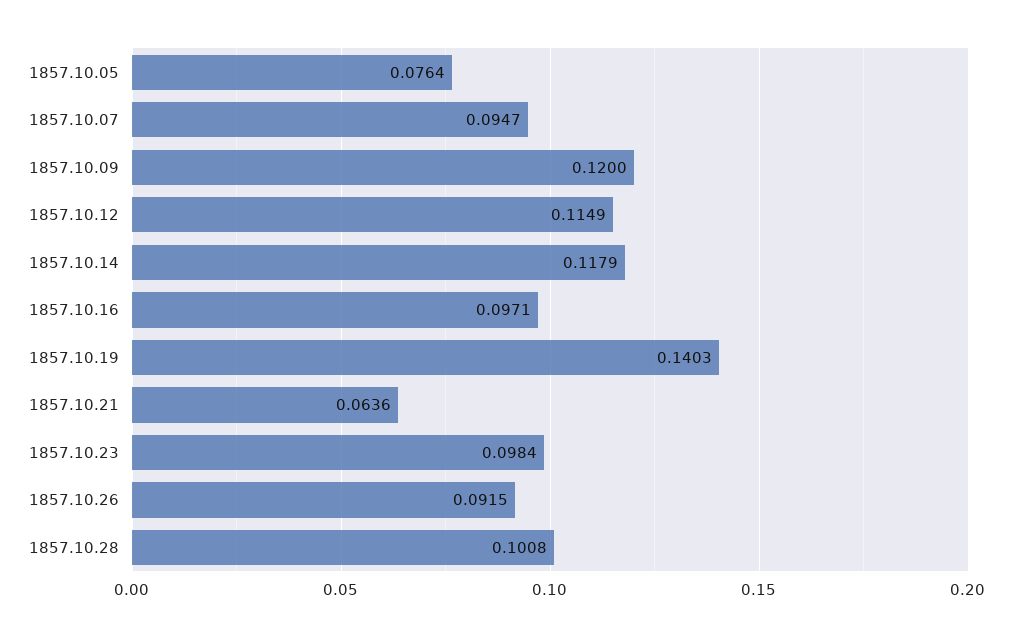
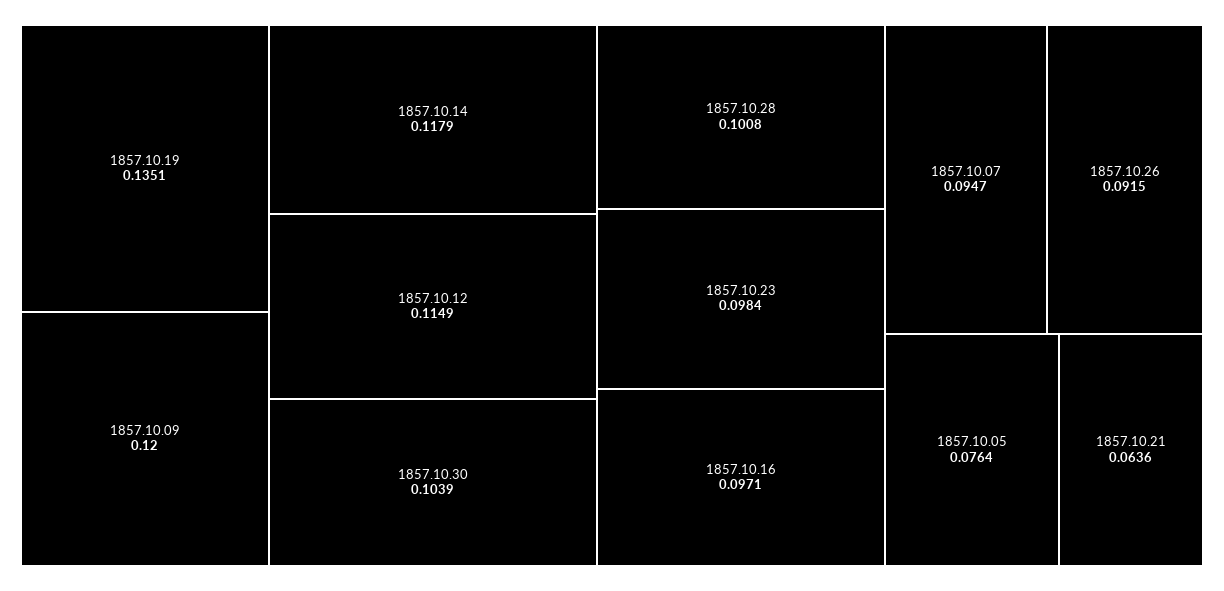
1857.10.19: 0.1403 -> 0.1351
1857.10.30: none -> 0.1039

